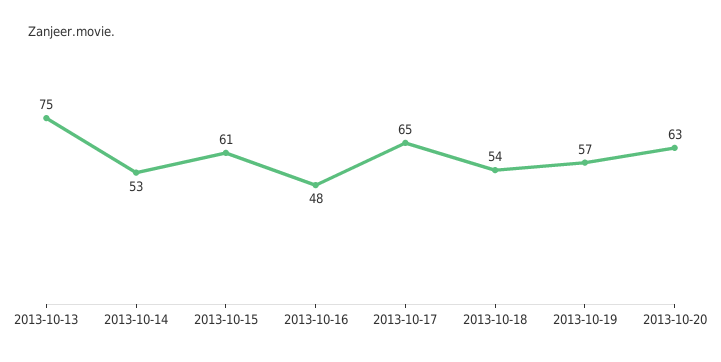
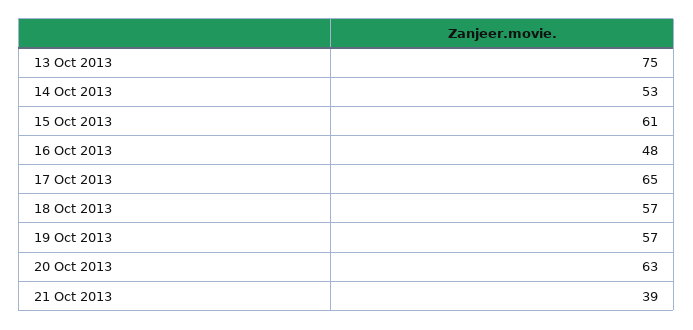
2013-10-18: 54 -> 57
21 Oct 2013: none -> 39

